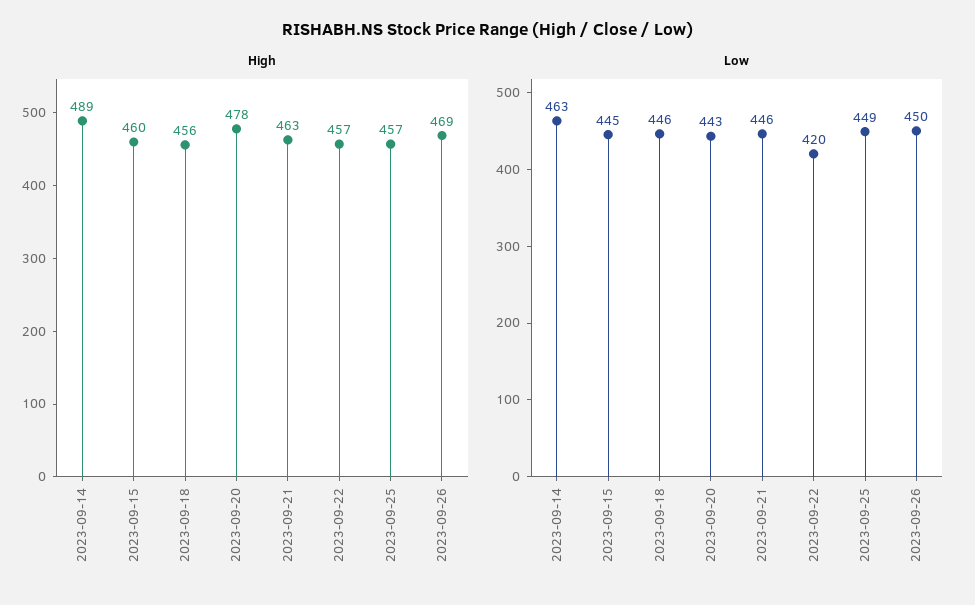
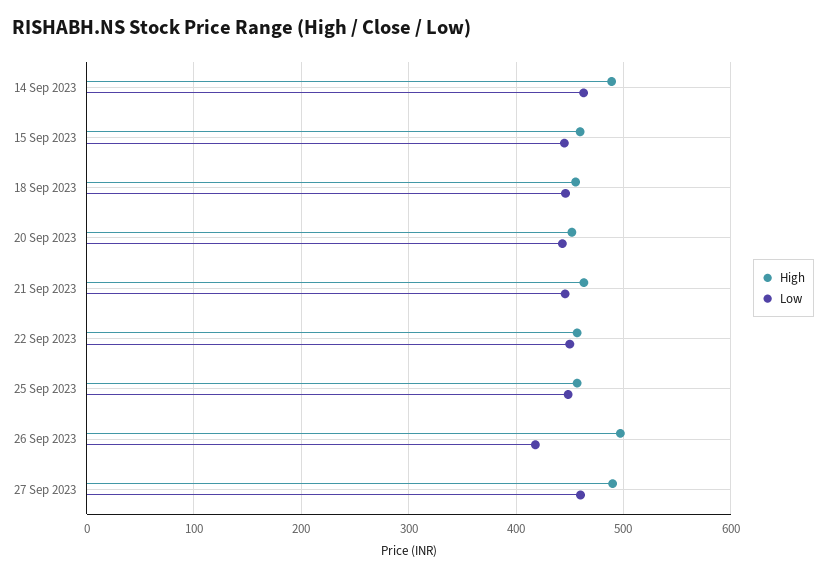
High, 2023-09-20: 478 -> 450
High, 2023-09-26: 469 -> 500
Low, 2023-09-22: 420 -> 450
Low, 2023-09-26: 450 -> 420
High, 27 Sep 2023: none -> 490
Low, 27 Sep 2023: none -> 460

